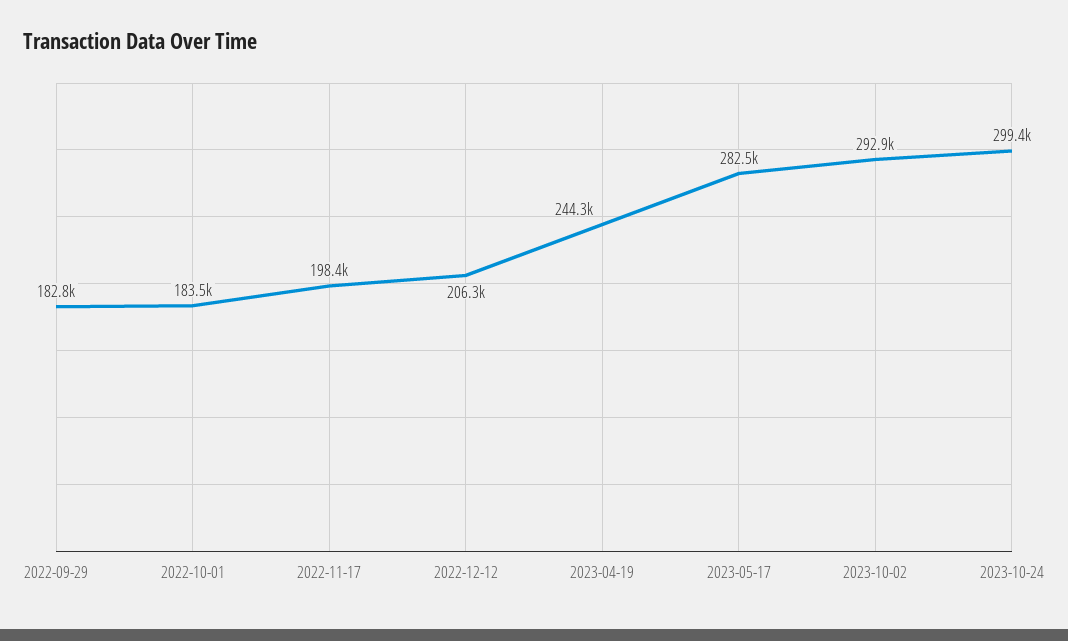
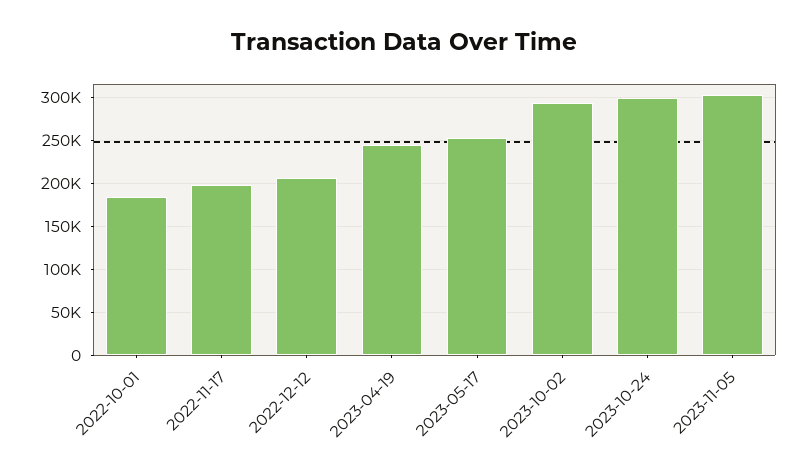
2022-09-29: 182800 -> none
2023-05-17: 282500 -> 250000
2023-11-05: none -> 300000

